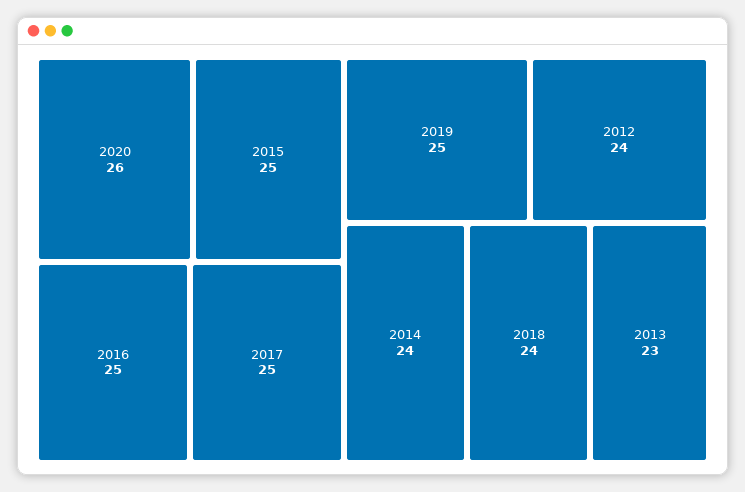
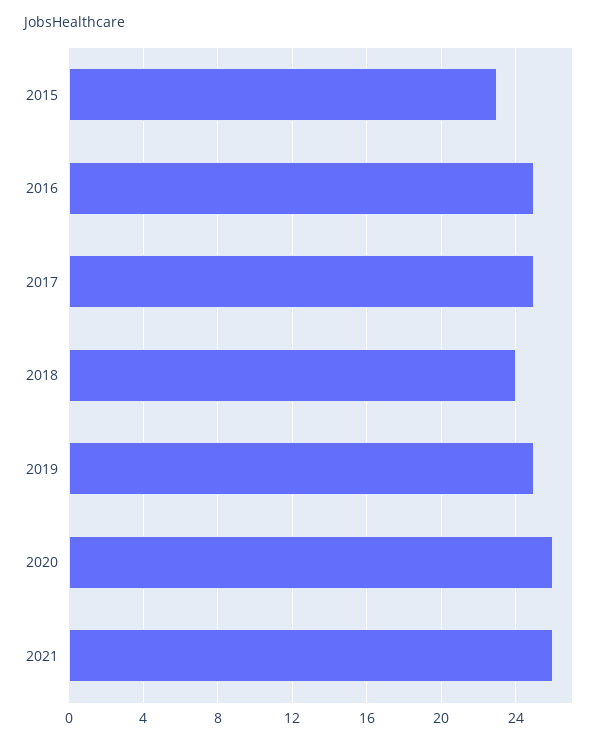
2015: 25 -> 23
2012: 24 -> none
2014: 24 -> none
2013: 23 -> none
2021: none -> 26

